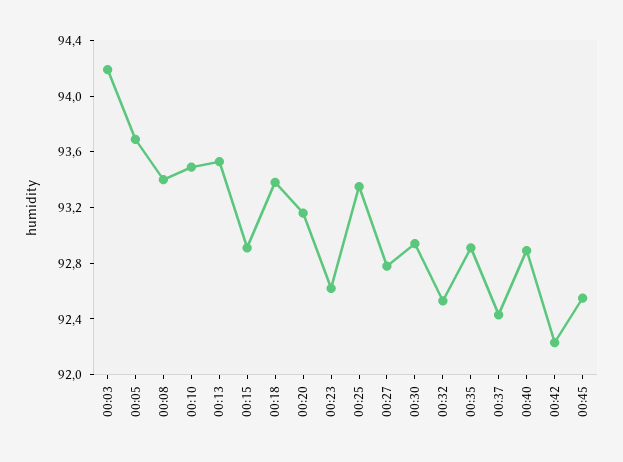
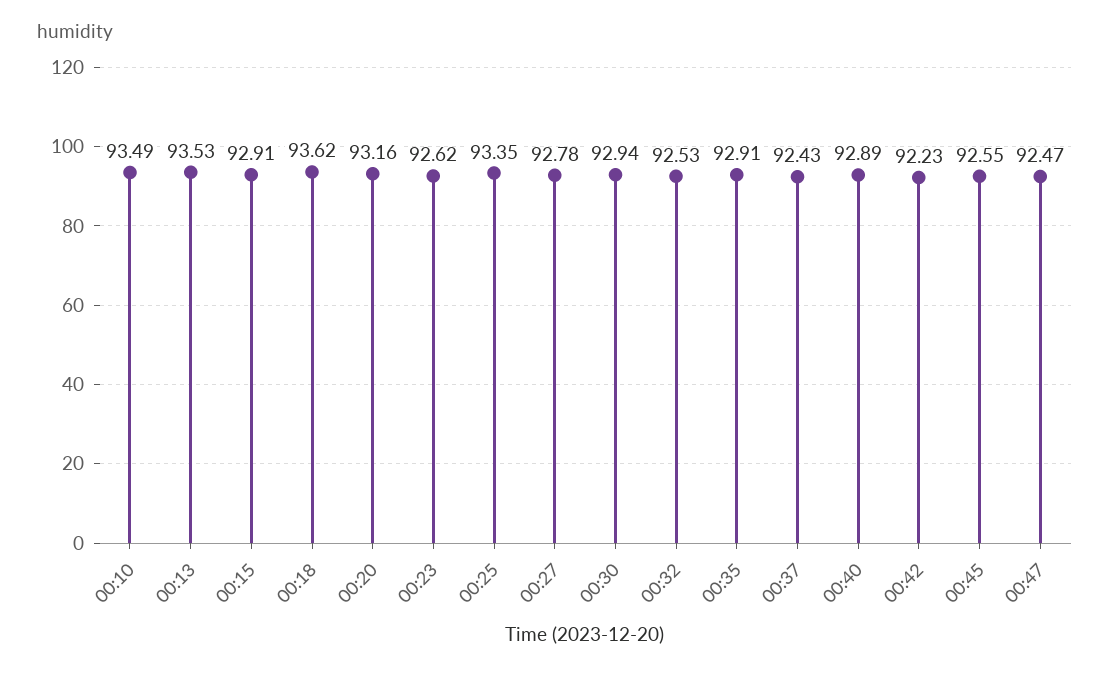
00:03: 94.2 -> none
00:05: 93.7 -> none
00:08: 93.4 -> none
00:18: 93.4 -> 93.62
00:47: none -> 92.47

